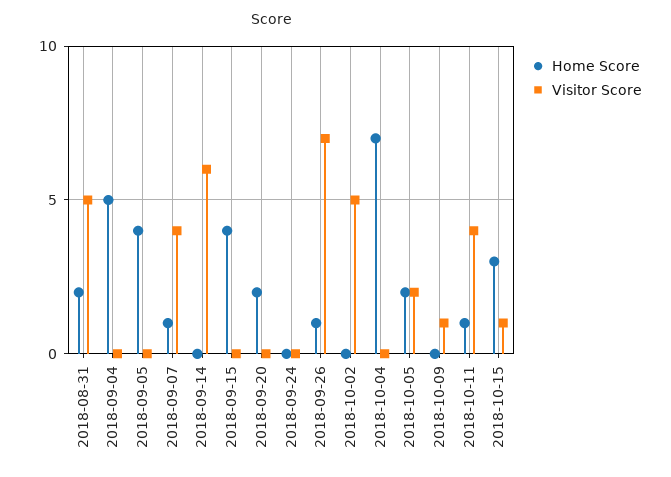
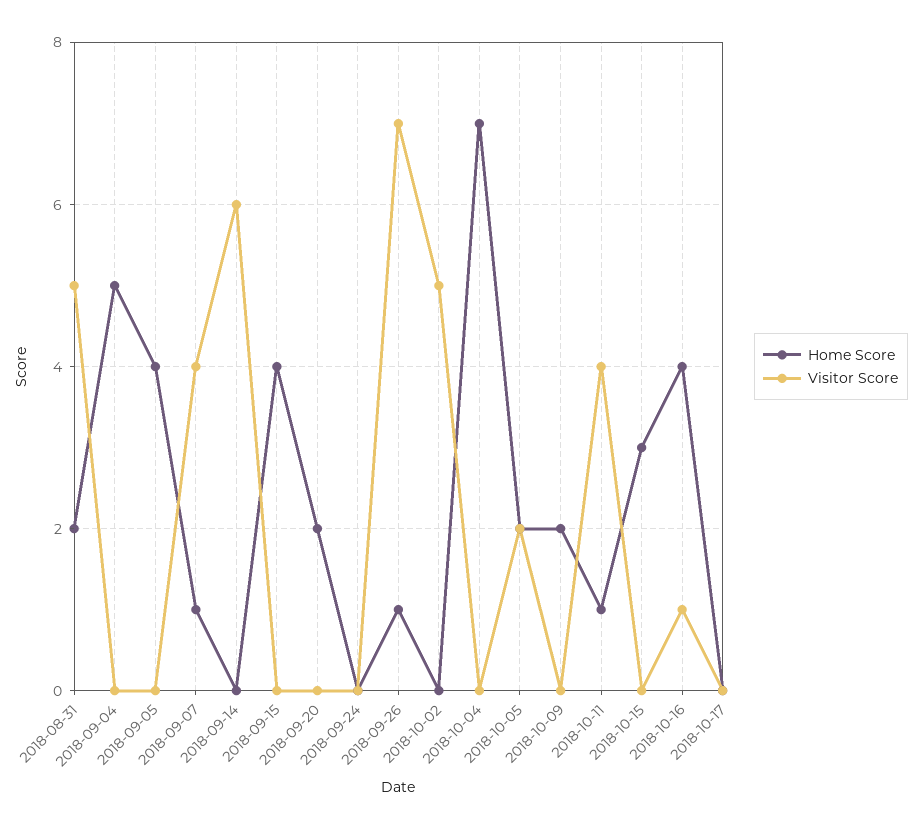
Home Score, 2018-10-09: 0 -> 2
Visitor Score, 2018-10-09: 1 -> 0
Visitor Score, 2018-10-15: 1 -> 0
Home Score, 2018-10-16: none -> 4
Visitor Score, 2018-10-16: none -> 1
Home Score, 2018-10-17: none -> 0
Visitor Score, 2018-10-17: none -> 0

